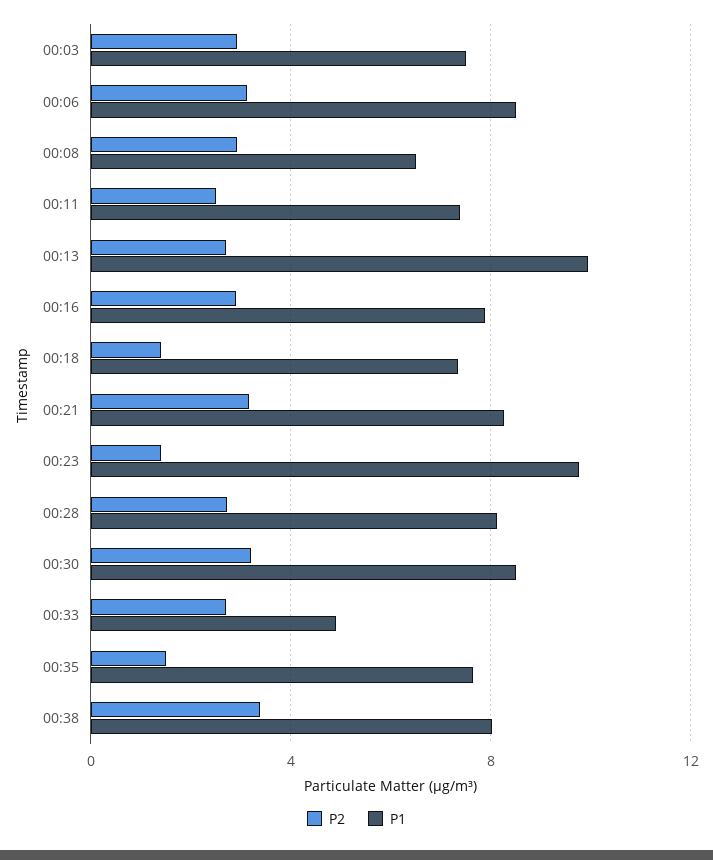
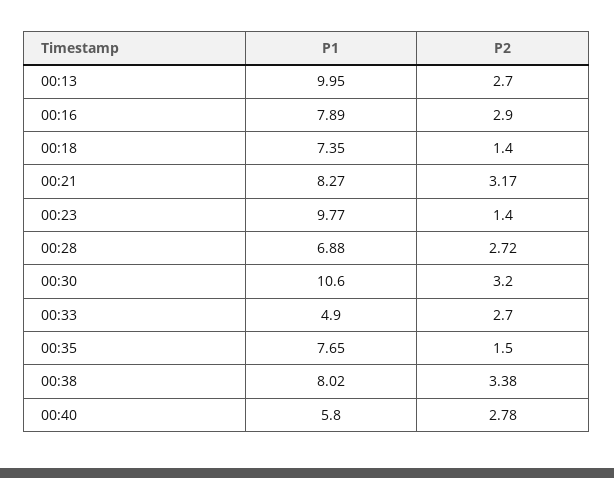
P2, 00:03: 3 -> none
P1, 00:03: 7.5 -> none
P2, 00:06: 3 -> none
P1, 00:06: 8.5 -> none
P2, 00:08: 3 -> none
P1, 00:08: 6.5 -> none
P2, 00:11: 2.5 -> none
P1, 00:11: 7.5 -> none
P1, 00:28: 8 -> 6.88
P1, 00:30: 8.5 -> 10.6
P1, 00:40: none -> 5.8
P2, 00:40: none -> 2.78

